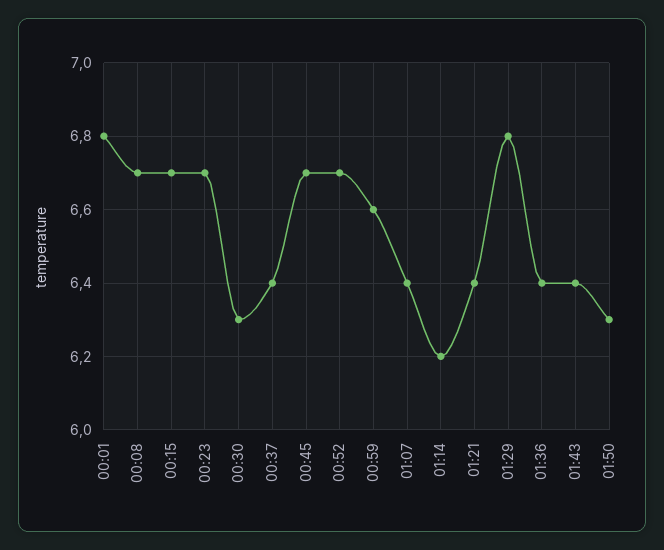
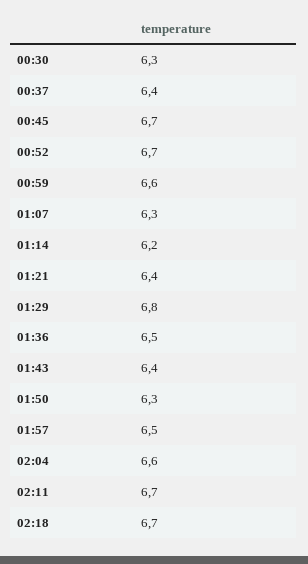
00:01: 6.8 -> none
00:08: 6.7 -> none
00:15: 6.7 -> none
00:23: 6.7 -> none
01:07: 6.4 -> 6.3
01:36: 6.4 -> 6.5
01:57: none -> 6.5
02:04: none -> 6.6
02:11: none -> 6.7
02:18: none -> 6.7

